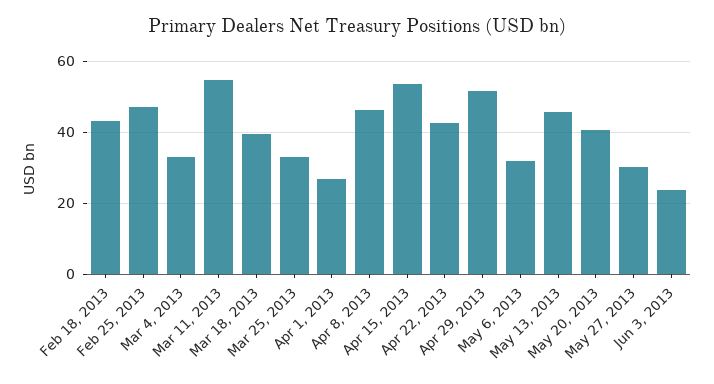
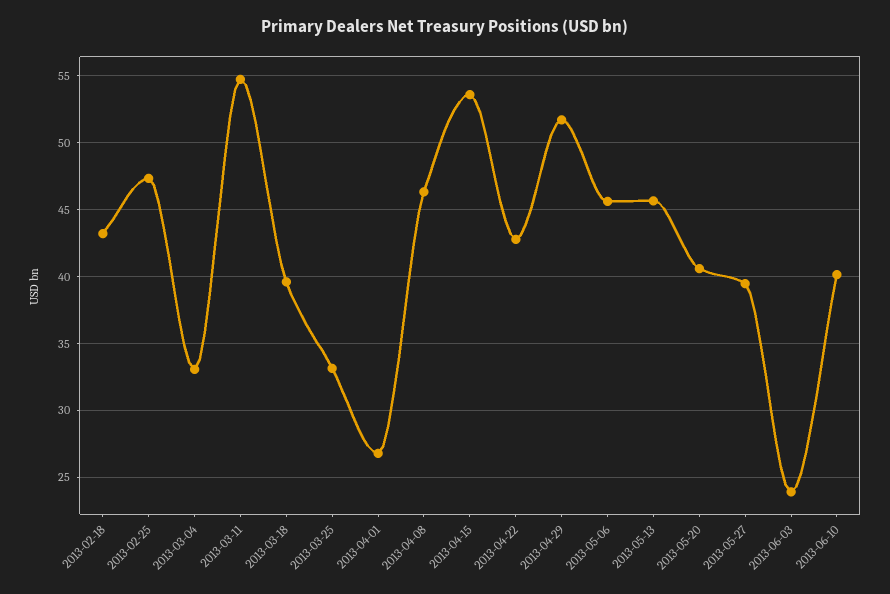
May 6, 2013: 32 -> 45.5
May 27, 2013: 30 -> 39.5
2013-06-10: none -> 40

